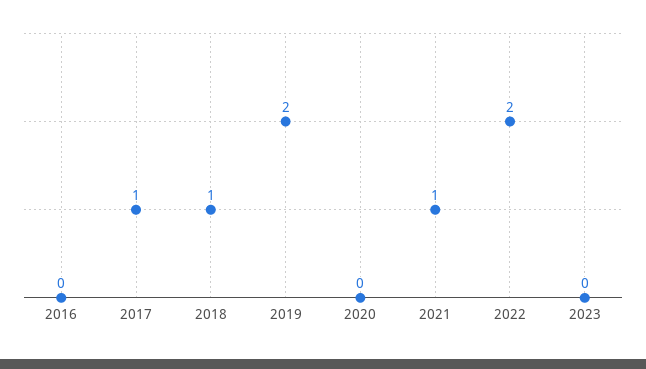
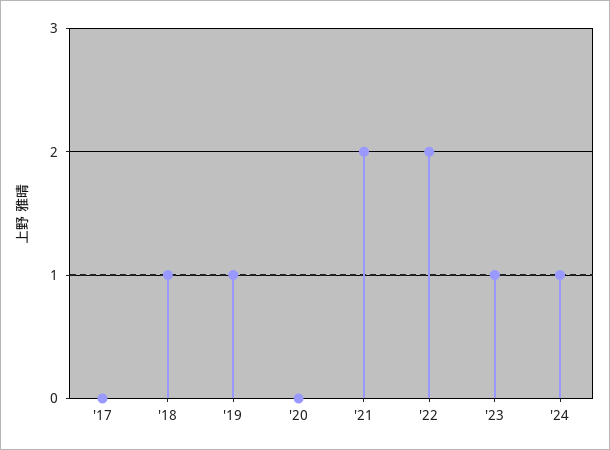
2016: 0 -> none
2017: 1 -> 0
2019: 2 -> 1
2021: 1 -> 2
2023: 0 -> 1
'24: none -> 1

